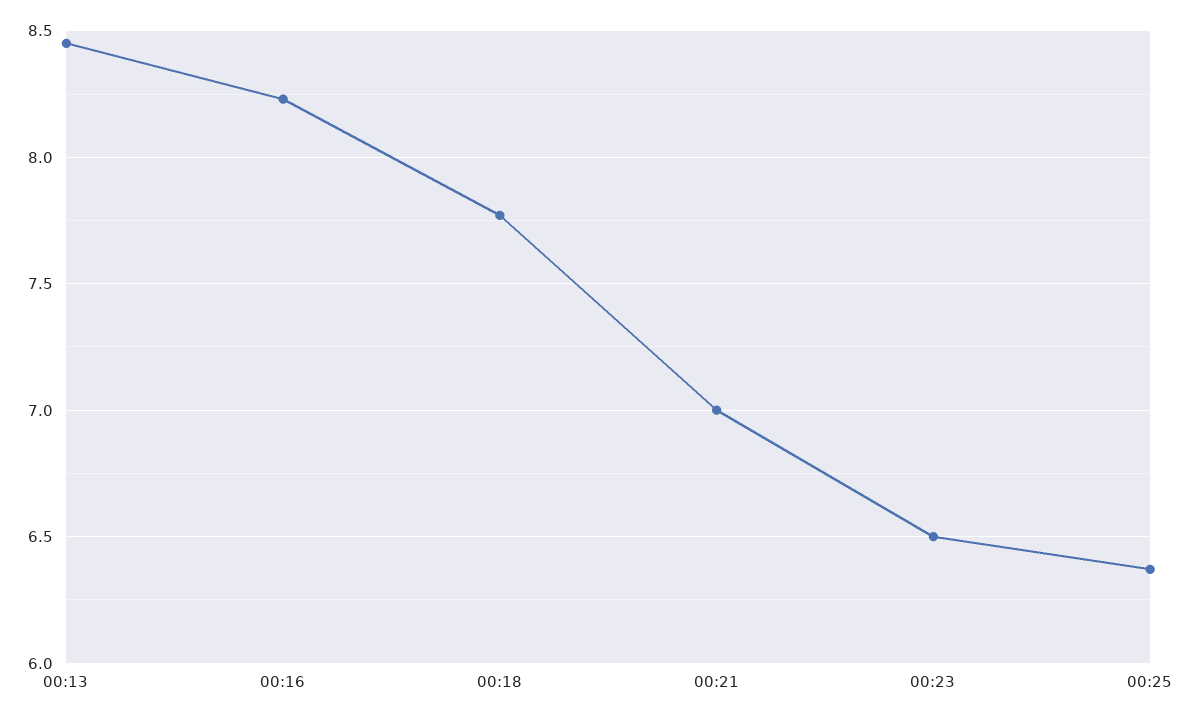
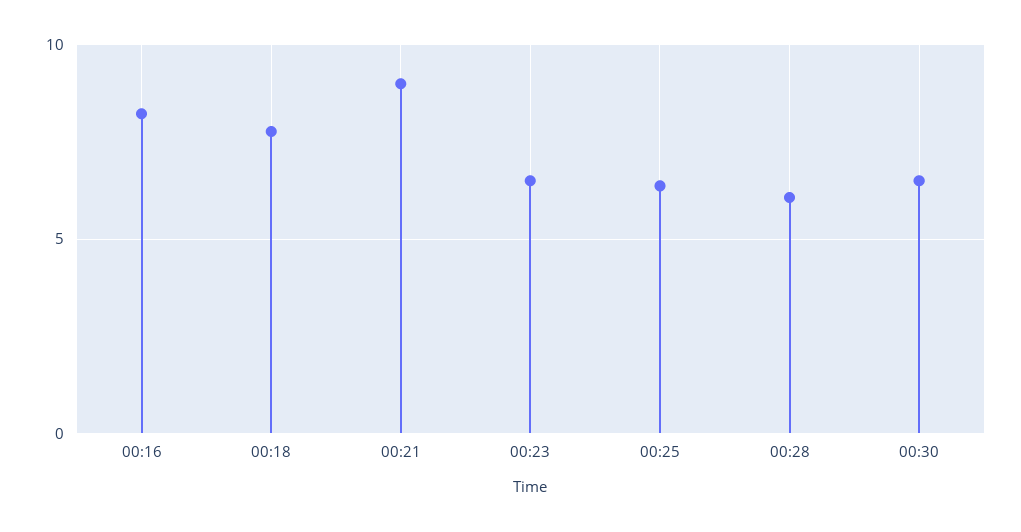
00:13: 8.45 -> none
00:21: 7 -> 9
00:28: none -> 6
00:30: none -> 6.5

